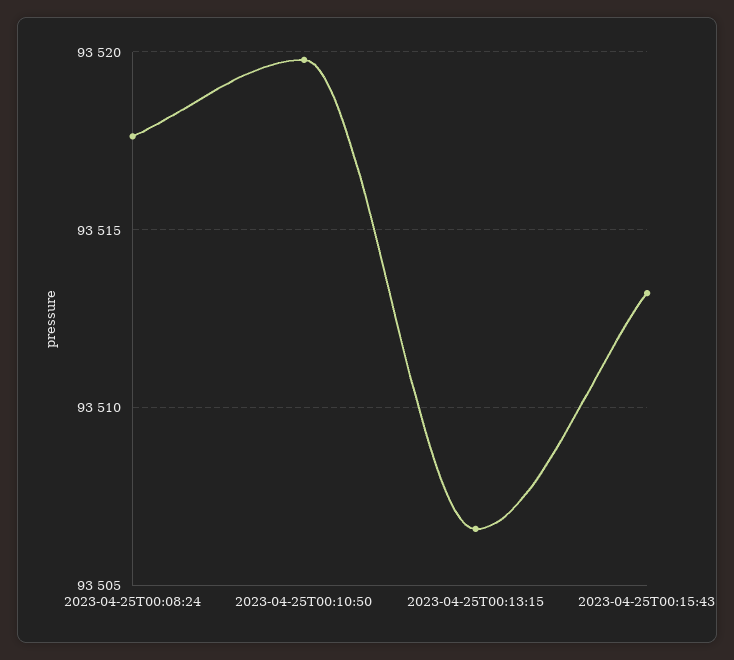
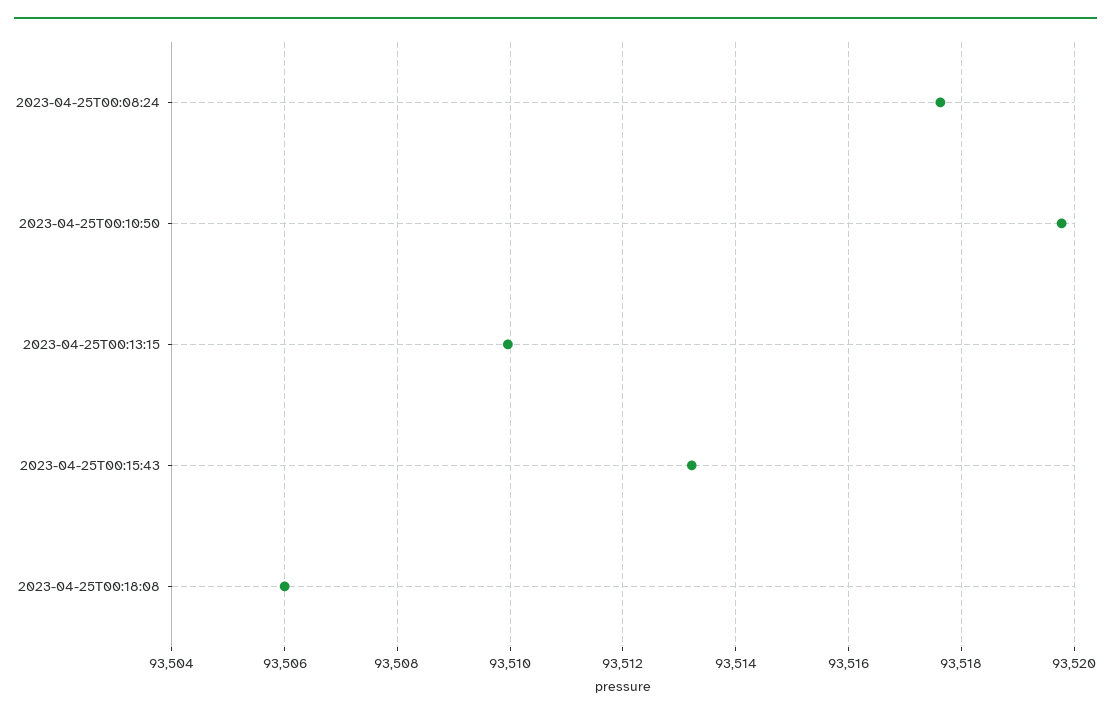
2023-04-25T00:13:15: 93506.5 -> 93510
2023-04-25T00:18:08: none -> 93506

